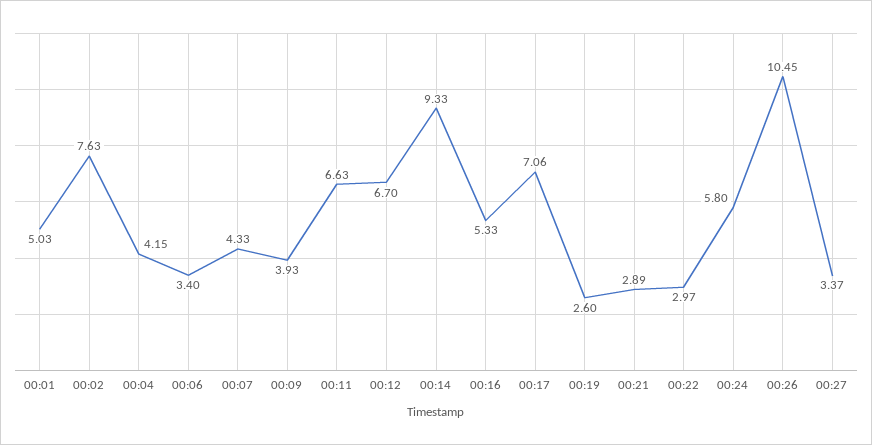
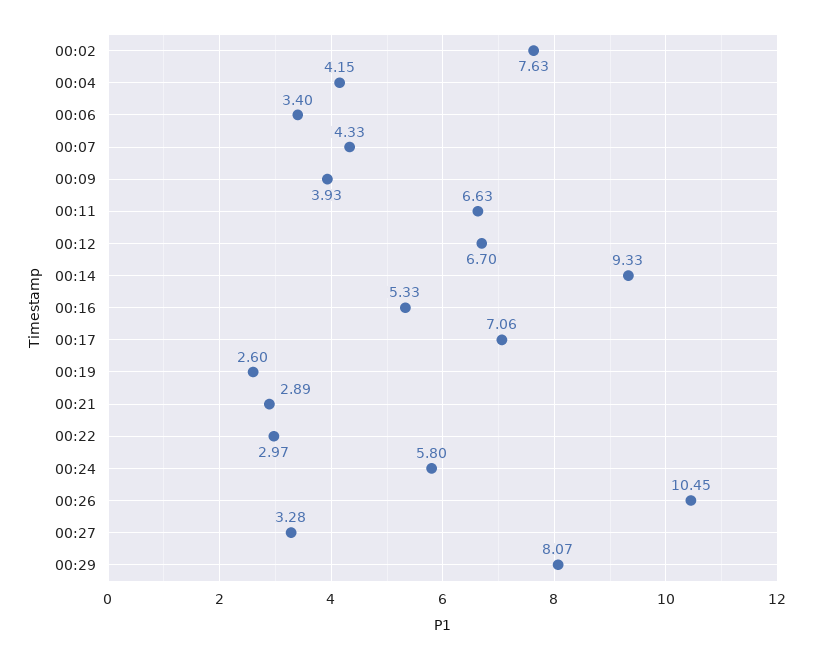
00:01: 5.03 -> none
00:27: 3.37 -> 3.28
00:29: none -> 8.07

